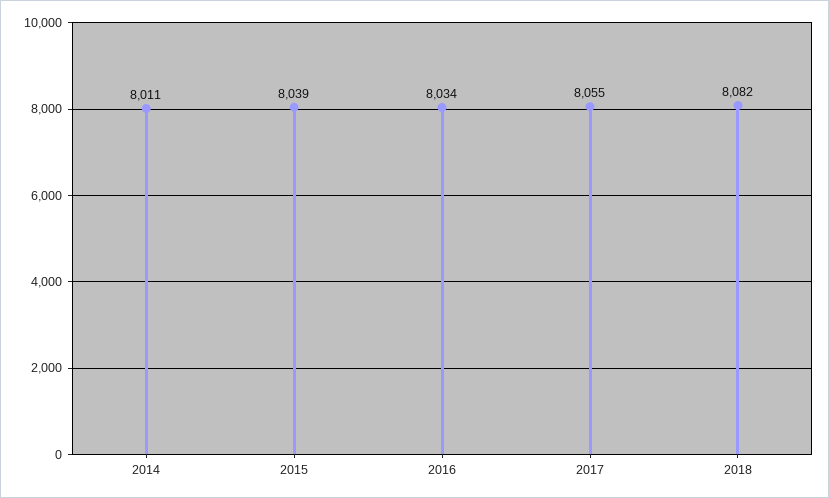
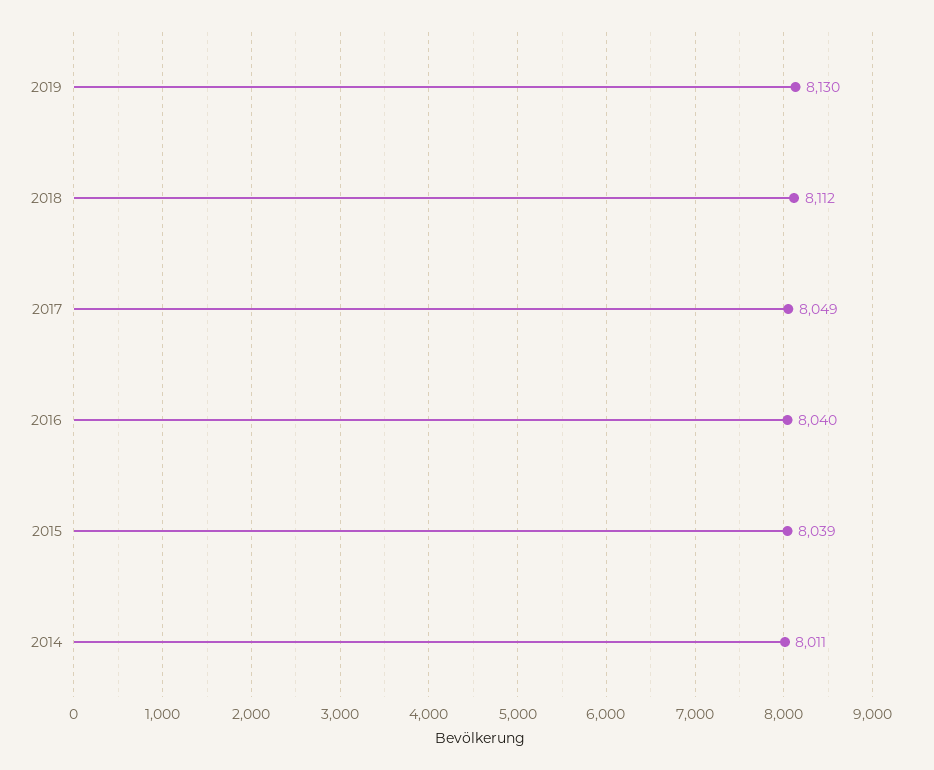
2016: 8034 -> 8040
2017: 8055 -> 8049
2018: 8082 -> 8112
2019: none -> 8130

